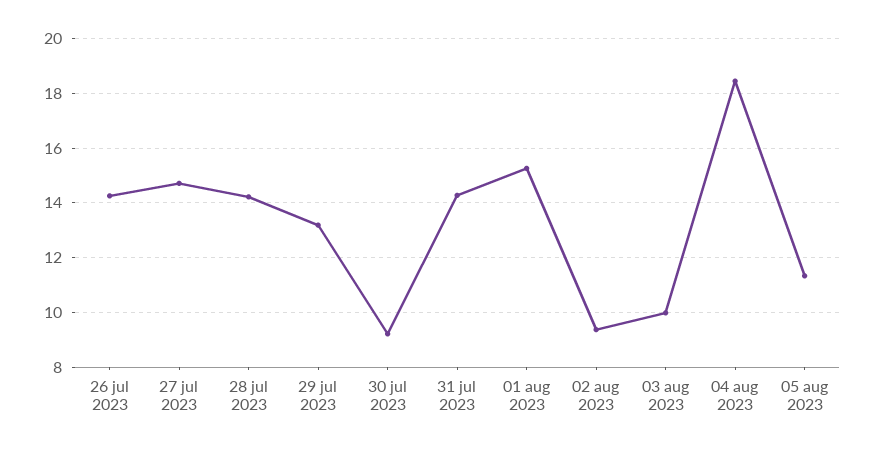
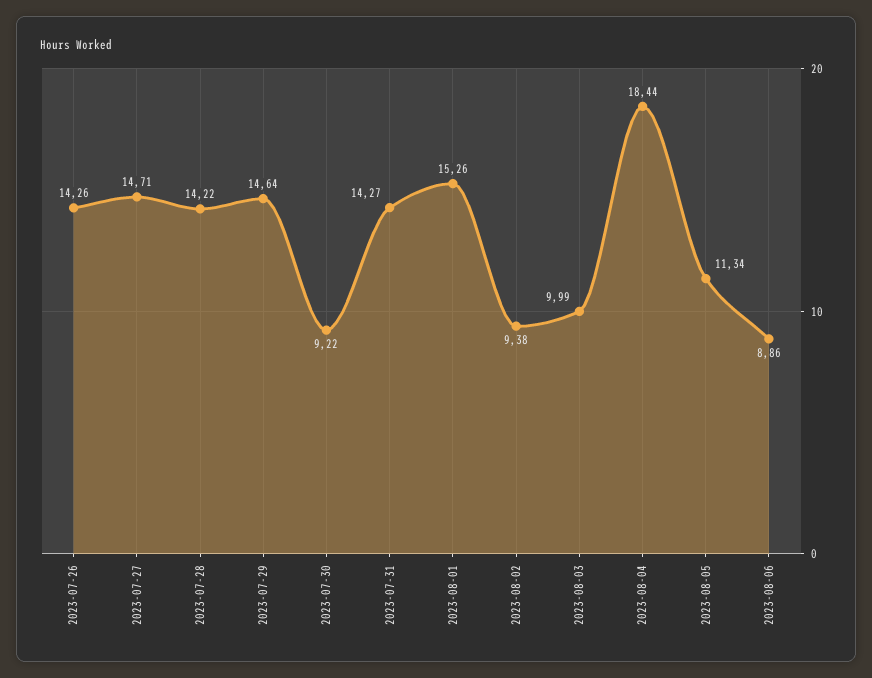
29 jul 2023: 13.25 -> 14.64
2023-08-06: none -> 8.86

